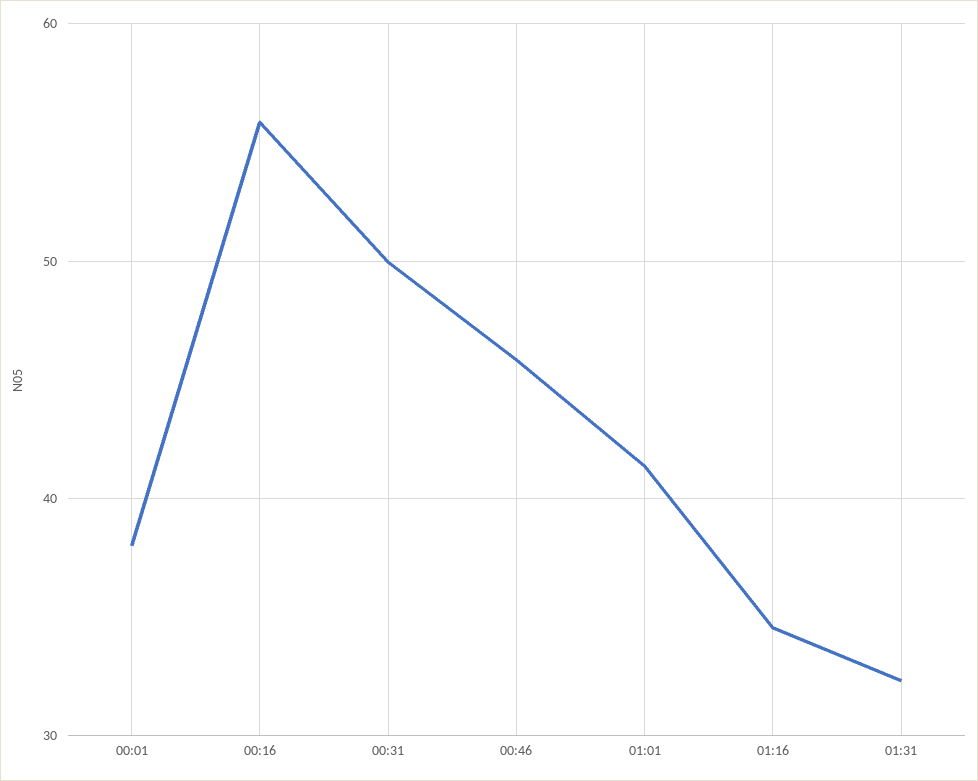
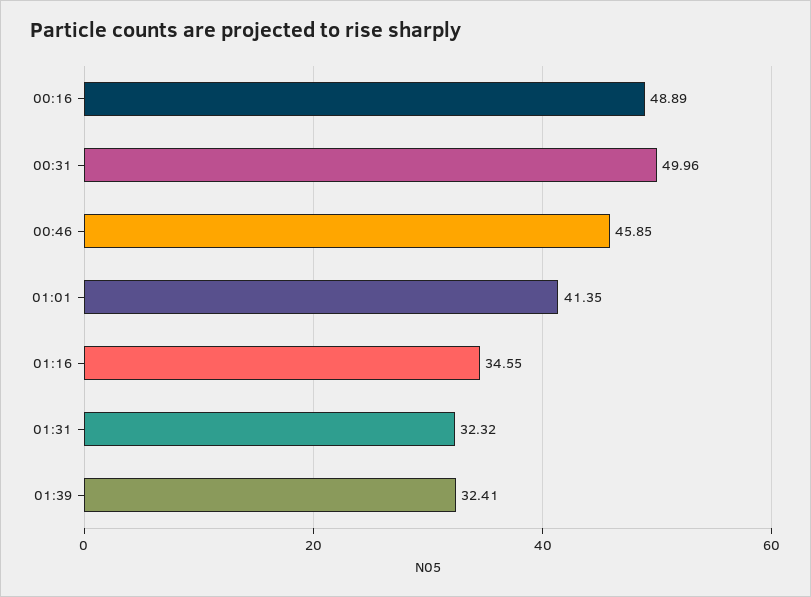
00:01: 38 -> none
00:16: 56 -> 48.89
01:39: none -> 32.41

